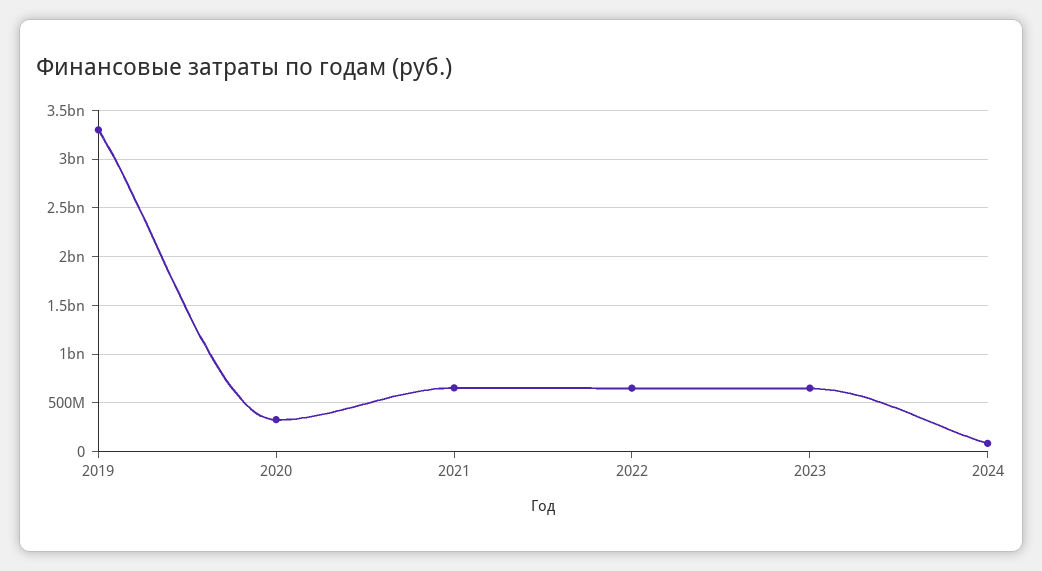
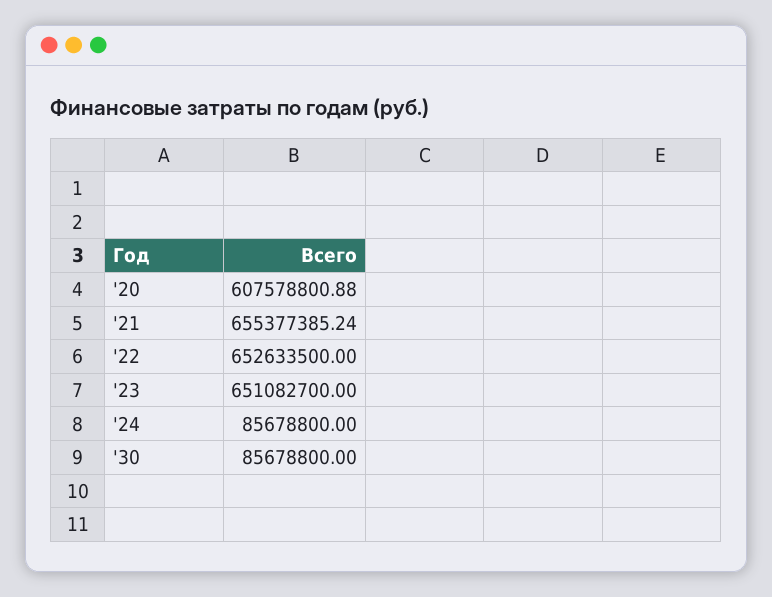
2019: 3300000000 -> none
2020: 300000000 -> 607578800.88
'30: none -> 85678800

